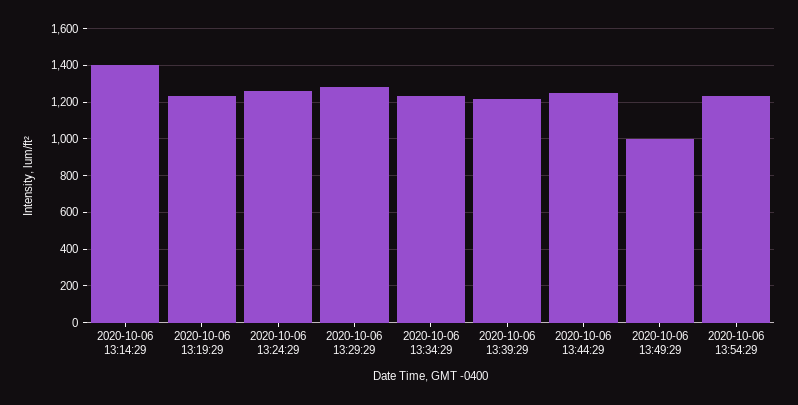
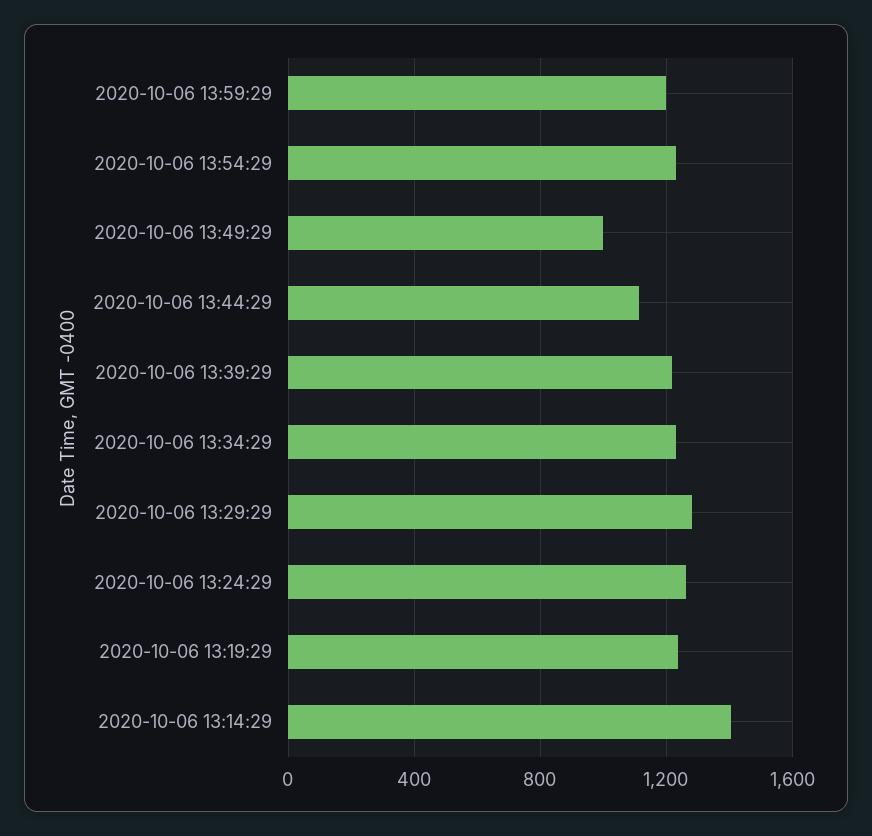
2020-10-06 13:44:29: 1250 -> 1100
2020-10-06 13:59:29: none -> 1200

